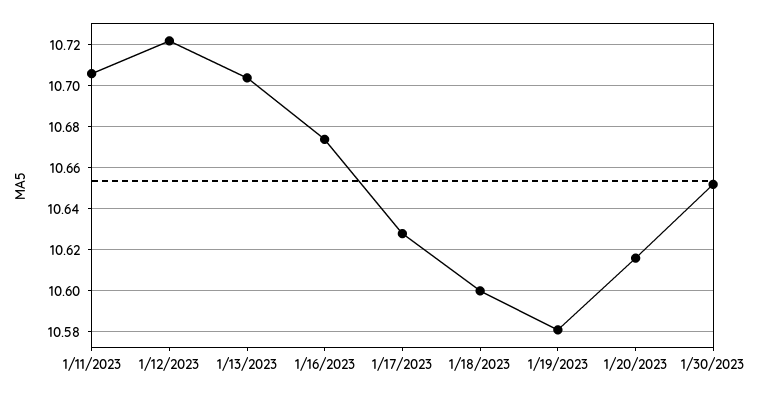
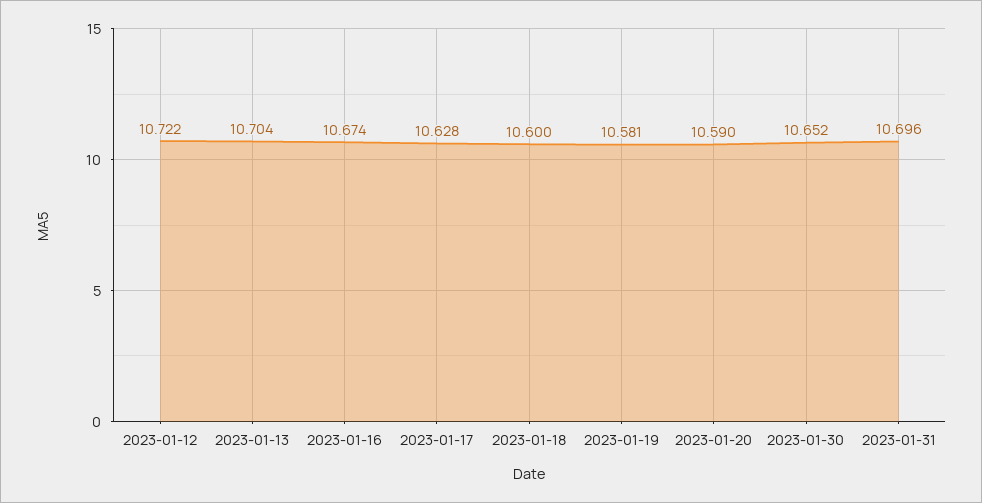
1/11/2023: 10.705 -> none
1/20/2023: 10.615 -> 10.59
2023-01-31: none -> 10.696

